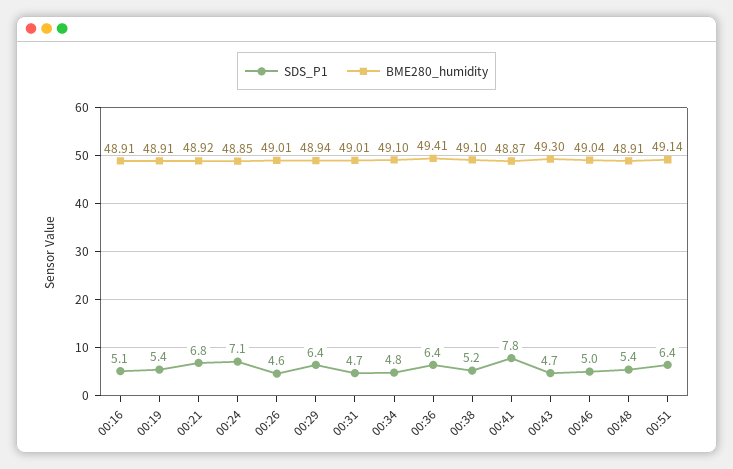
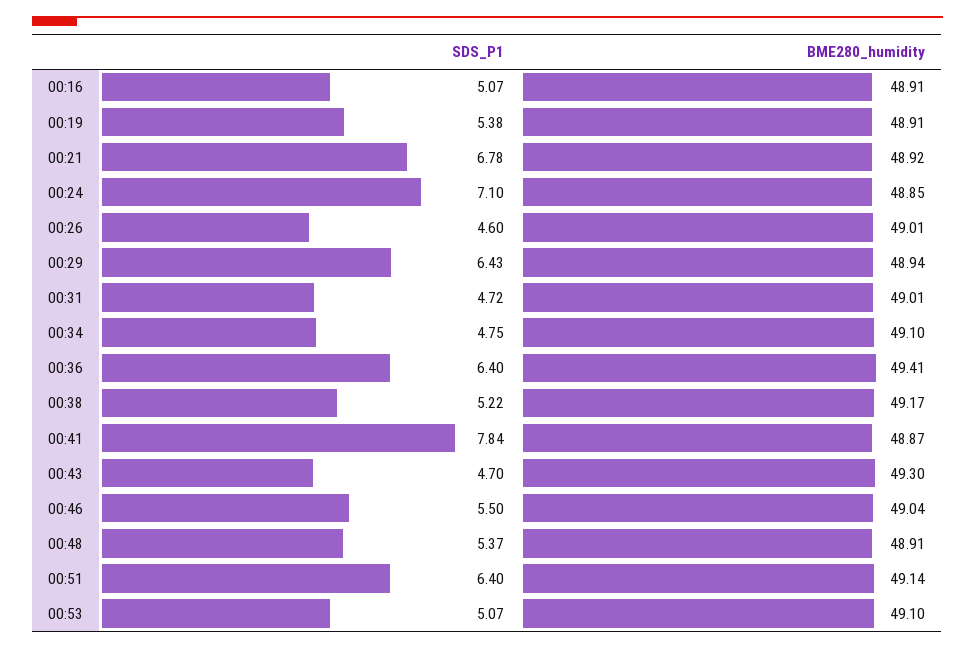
BME280_humidity, 00:38: 49.1 -> 49.17
SDS_P1, 00:46: 5 -> 5.5
SDS_P1, 00:53: none -> 5.07
BME280_humidity, 00:53: none -> 49.1

